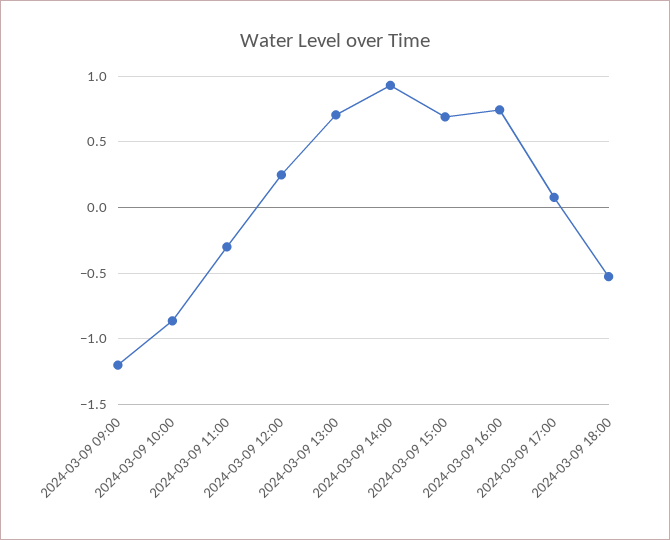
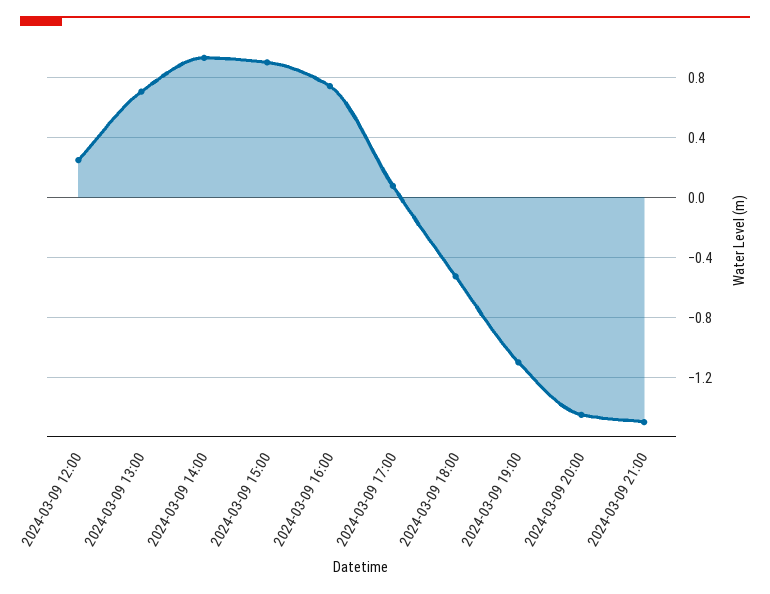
2024-03-09 09:00: -1.2 -> none
2024-03-09 10:00: -0.85 -> none
2024-03-09 11:00: -0.3 -> none
2024-03-09 15:00: 0.7 -> 0.9
2024-03-09 19:00: none -> -1.1
2024-03-09 20:00: none -> -1.45
2024-03-09 21:00: none -> -1.5

